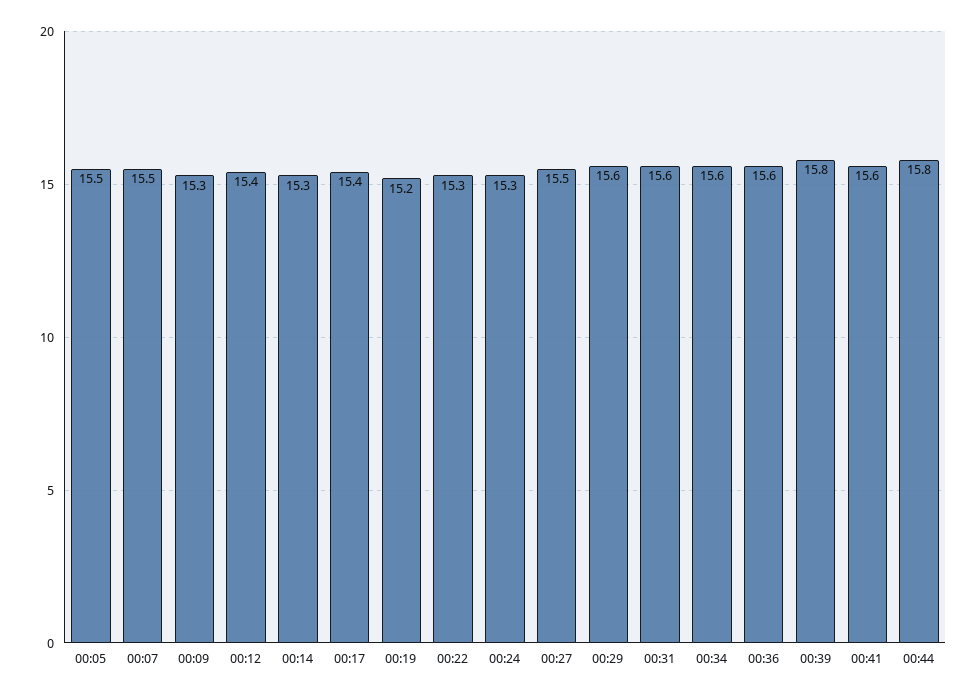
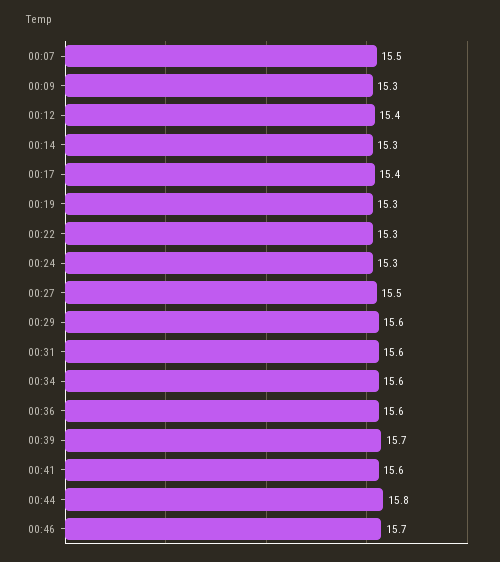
00:05: 15.5 -> none
00:19: 15.2 -> 15.3
00:39: 15.8 -> 15.7
00:46: none -> 15.7

